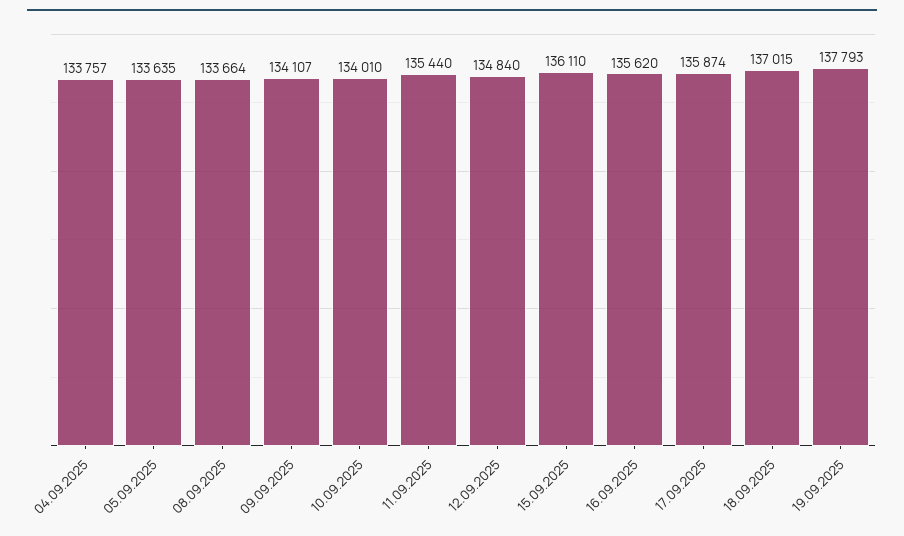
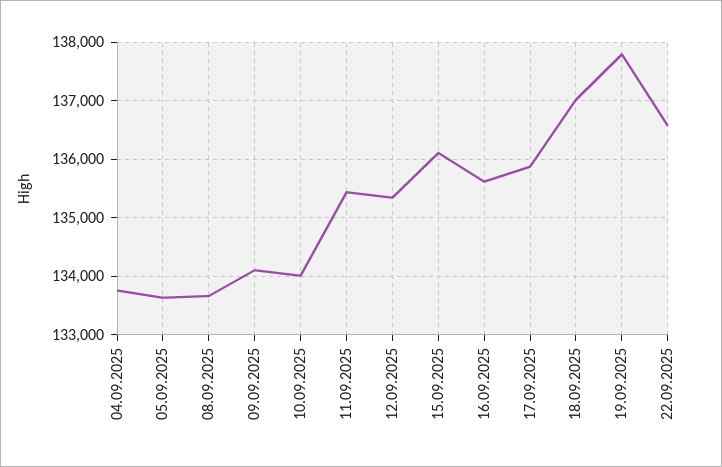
12.09.2025: 134840 -> 135400
22.09.2025: none -> 136600

